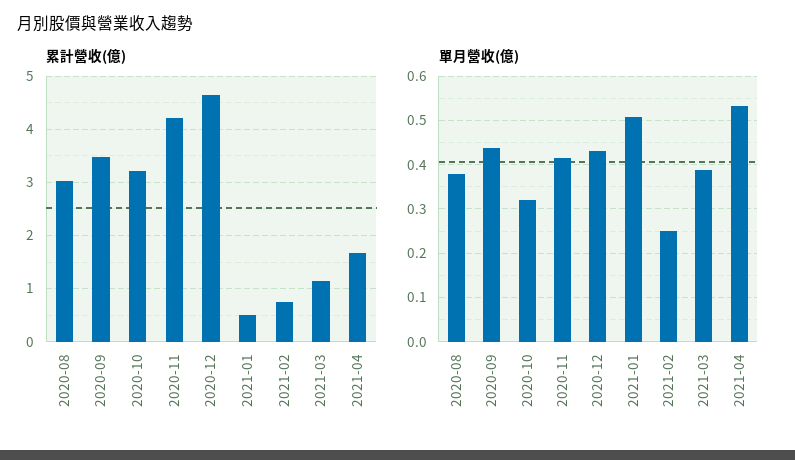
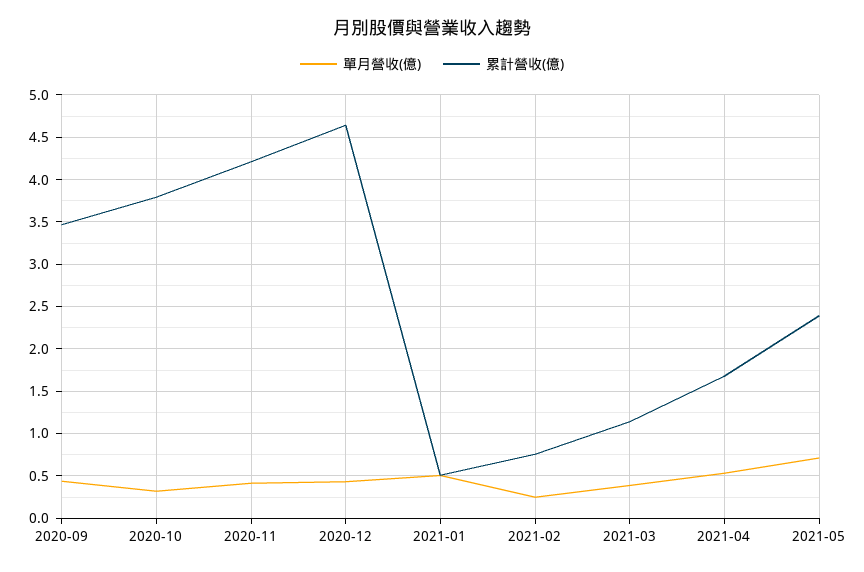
累計營收(億), 2020-08: 3 -> none
累計營收(億), 2020-10: 3.2 -> 3.8
單月營收(億), 2020-08: 0.38 -> none
單月營收(億), 2021-05: none -> 0.7
累計營收(億), 2021-05: none -> 2.4

